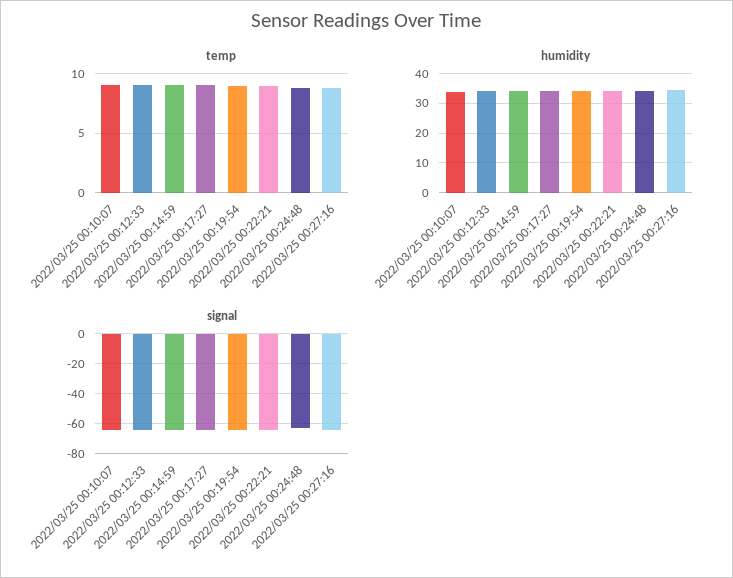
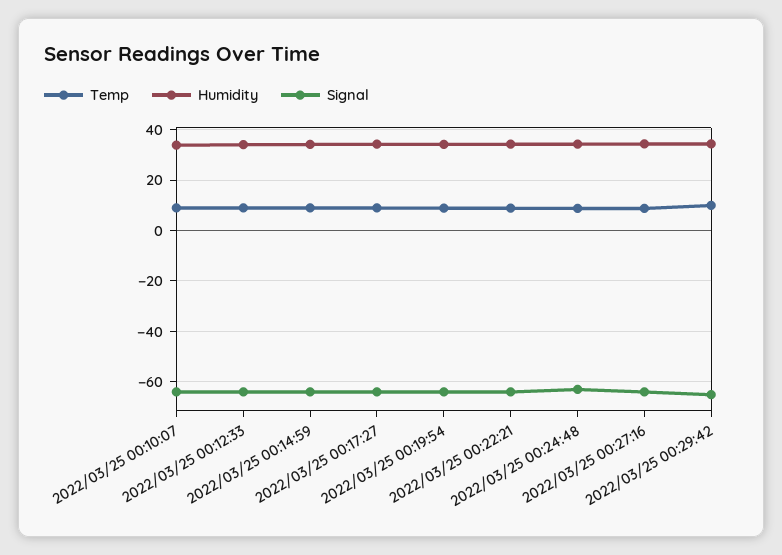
temp, 2022/03/25 00:29:42: none -> 10
humidity, 2022/03/25 00:29:42: none -> 35
signal, 2022/03/25 00:29:42: none -> -65

